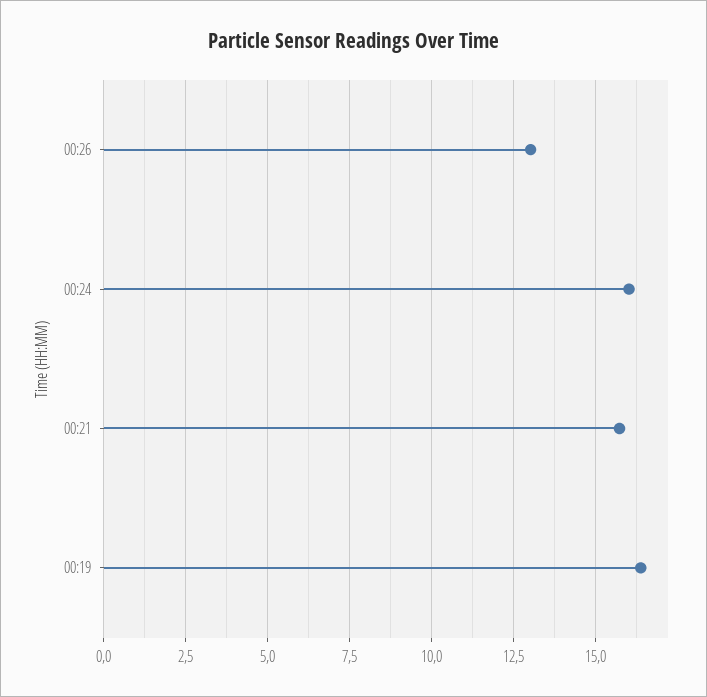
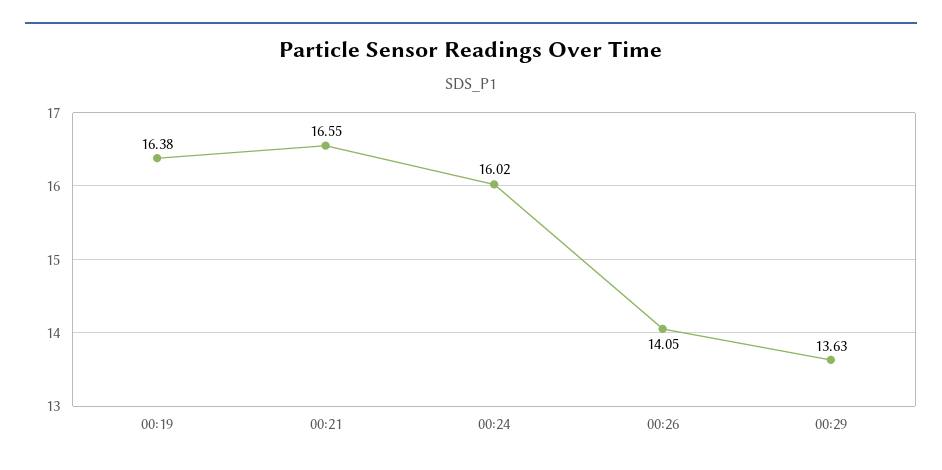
00:26: 13 -> 14.05
00:21: 15.75 -> 16.55
00:29: none -> 13.63

